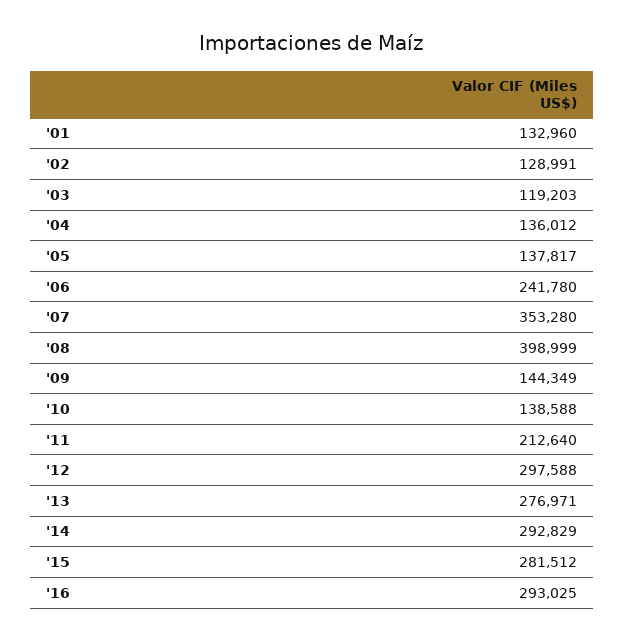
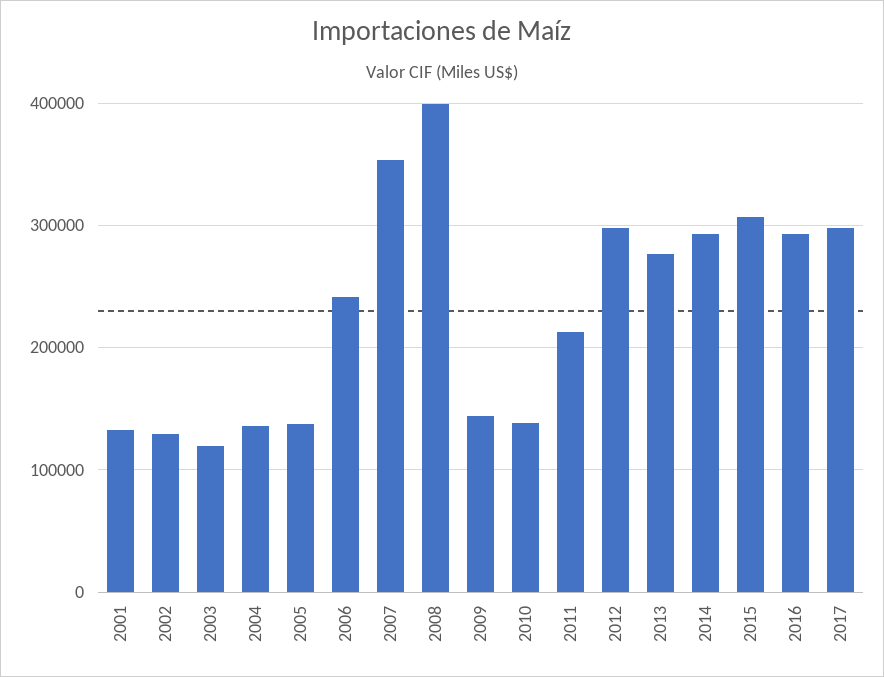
'15: 281512 -> 310000
2017: none -> 300000

